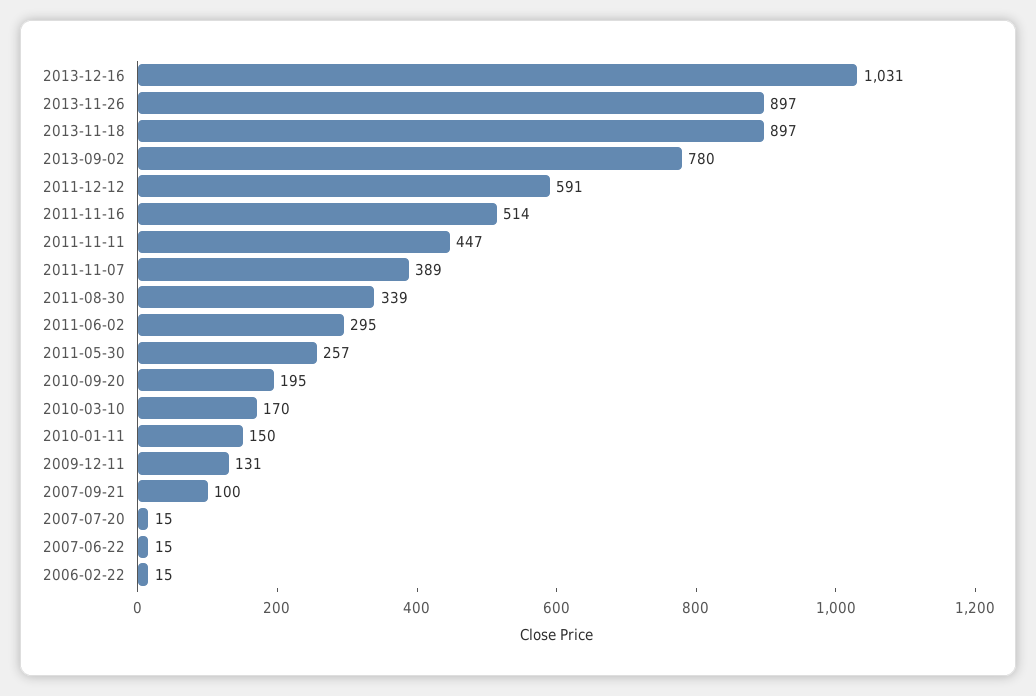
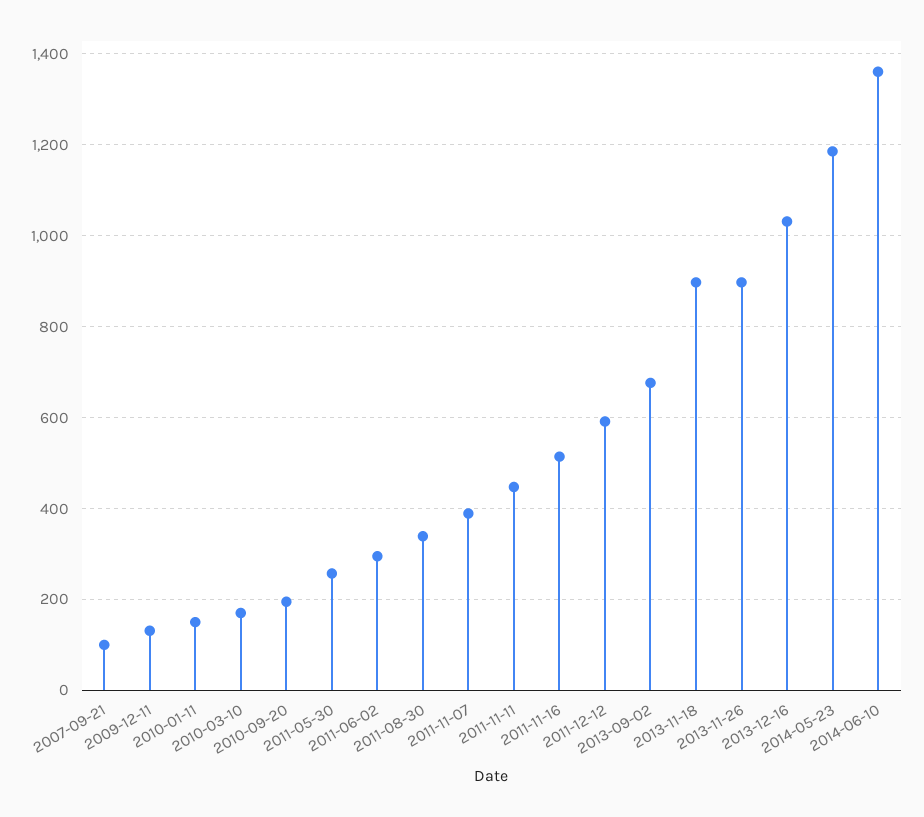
2013-09-02: 780 -> 680
2007-07-20: 15 -> none
2007-06-22: 15 -> none
2006-02-22: 15 -> none
2014-05-23: none -> 1180
2014-06-10: none -> 1360

